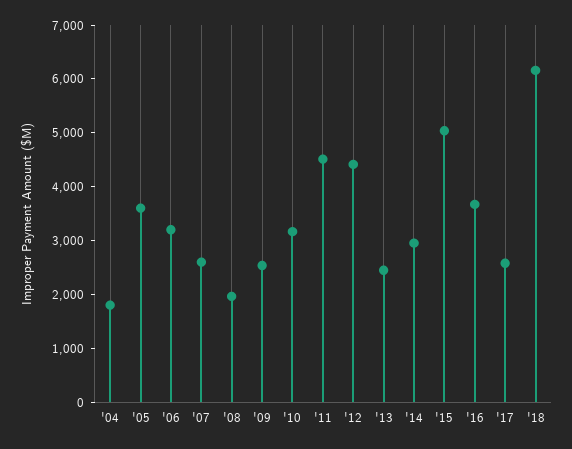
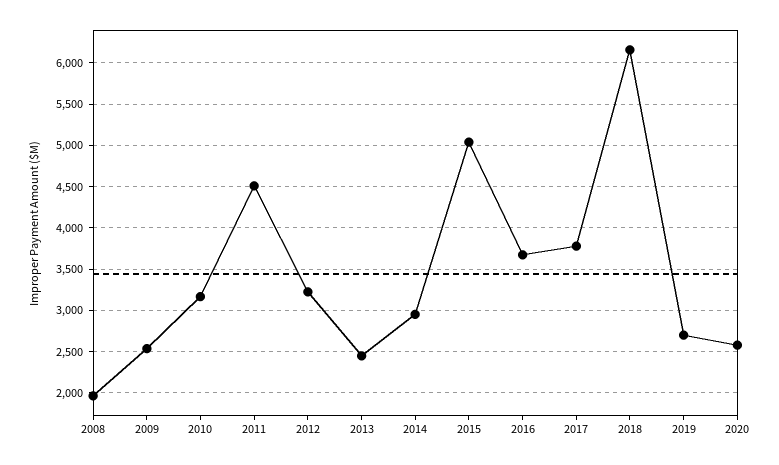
'04: 1800 -> none
'05: 3600 -> none
'06: 3200 -> none
'07: 2600 -> none
'12: 4400 -> 3200
'17: 2600 -> 3800
2019: none -> 2700
2020: none -> 2600

